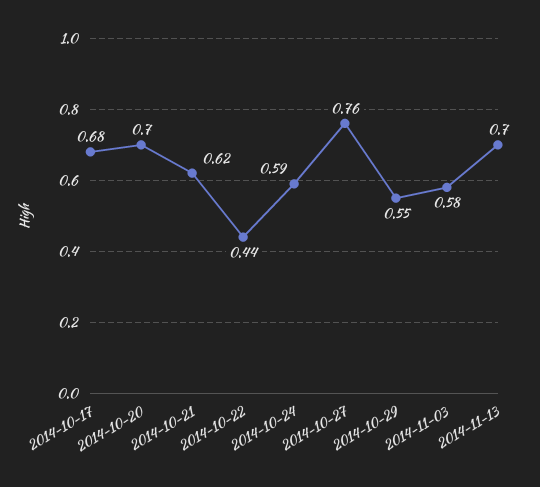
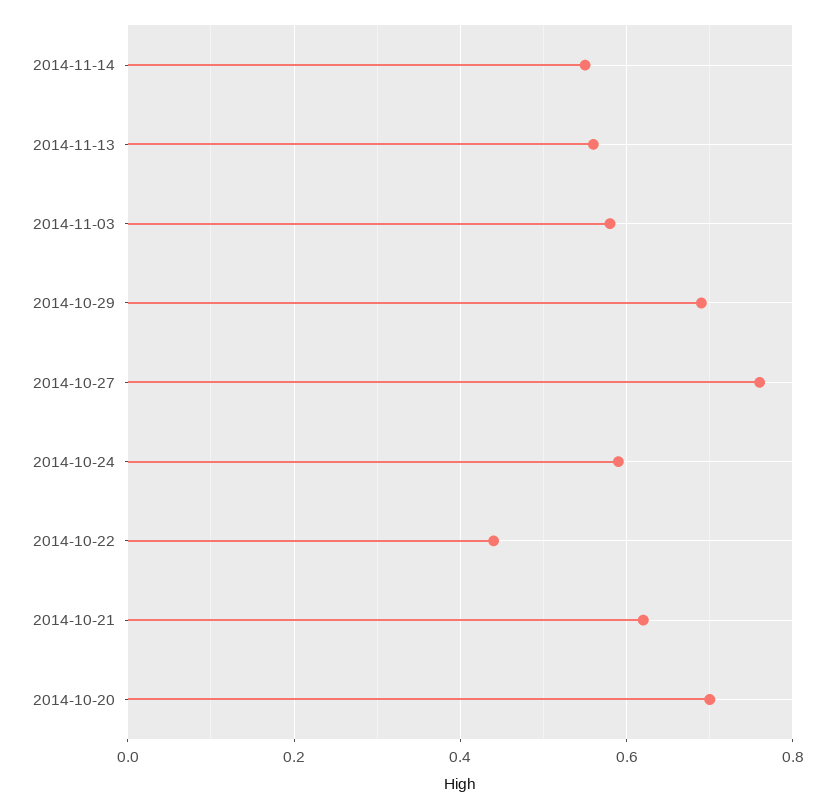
2014-10-17: 0.68 -> none
2014-10-29: 0.55 -> 0.7
2014-11-13: 0.7 -> 0.55
2014-11-14: none -> 0.55

